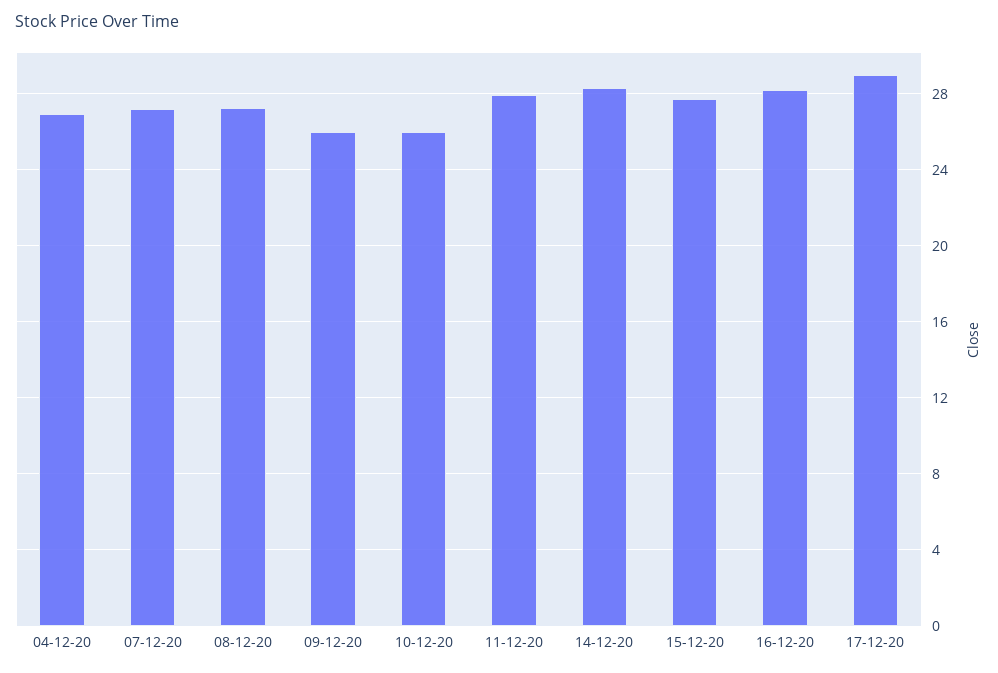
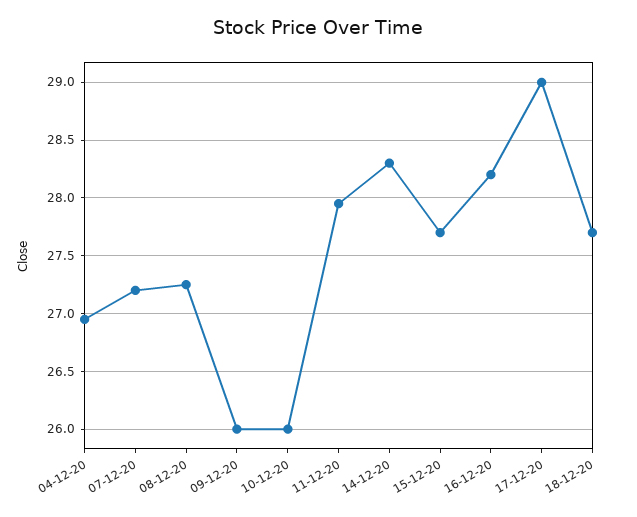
18-12-20: none -> 27.7

